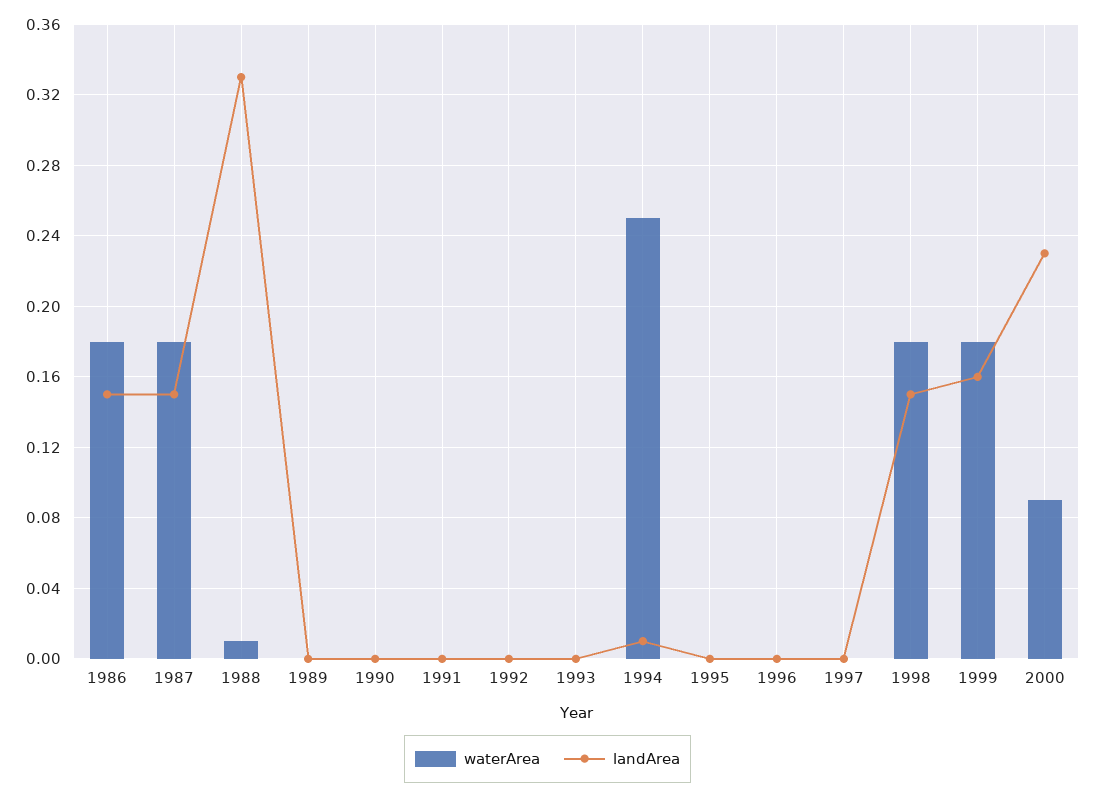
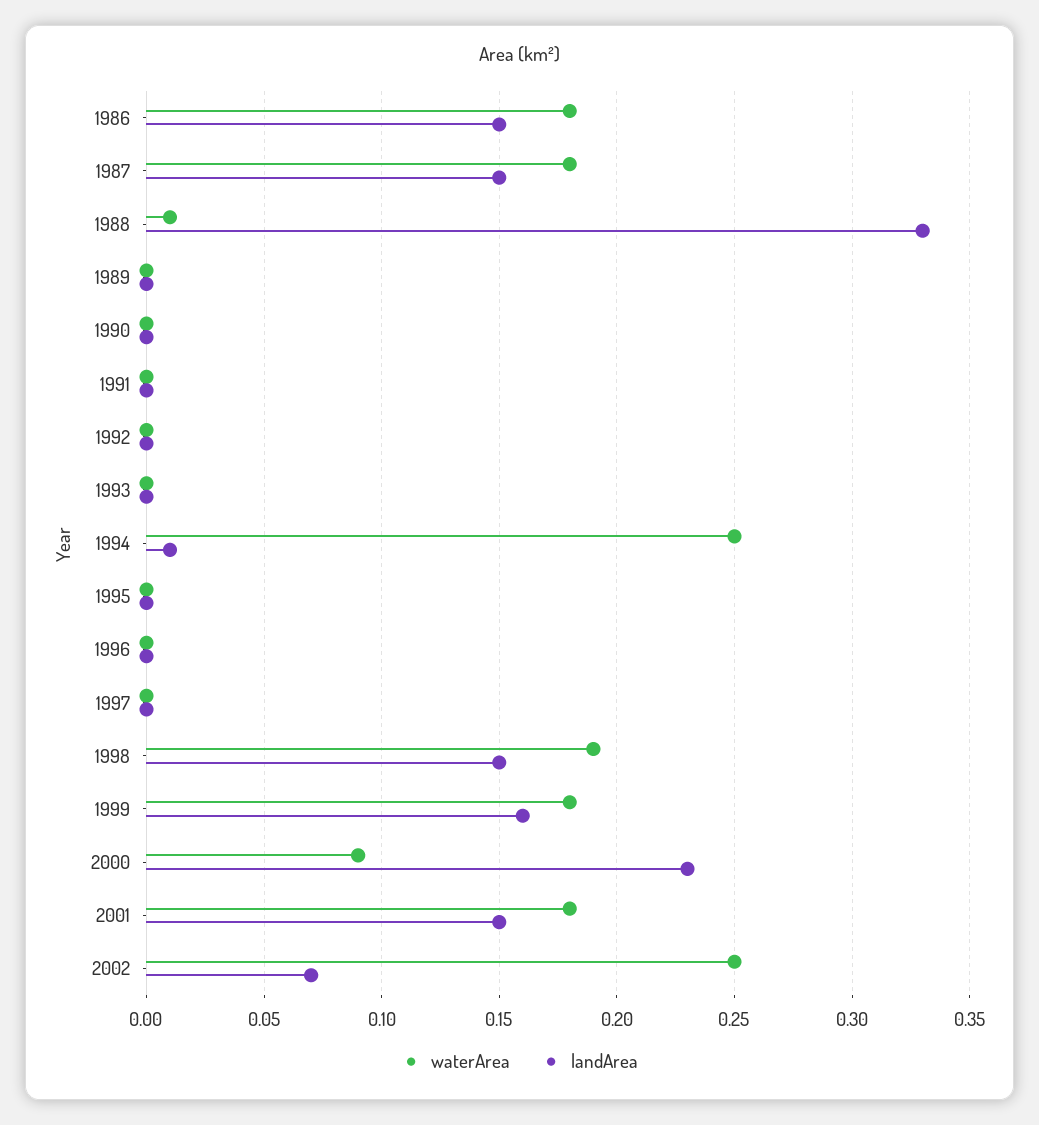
waterArea, 1998: 0.18 -> 0.19
waterArea, 2001: none -> 0.18
landArea, 2001: none -> 0.15
waterArea, 2002: none -> 0.25
landArea, 2002: none -> 0.07

